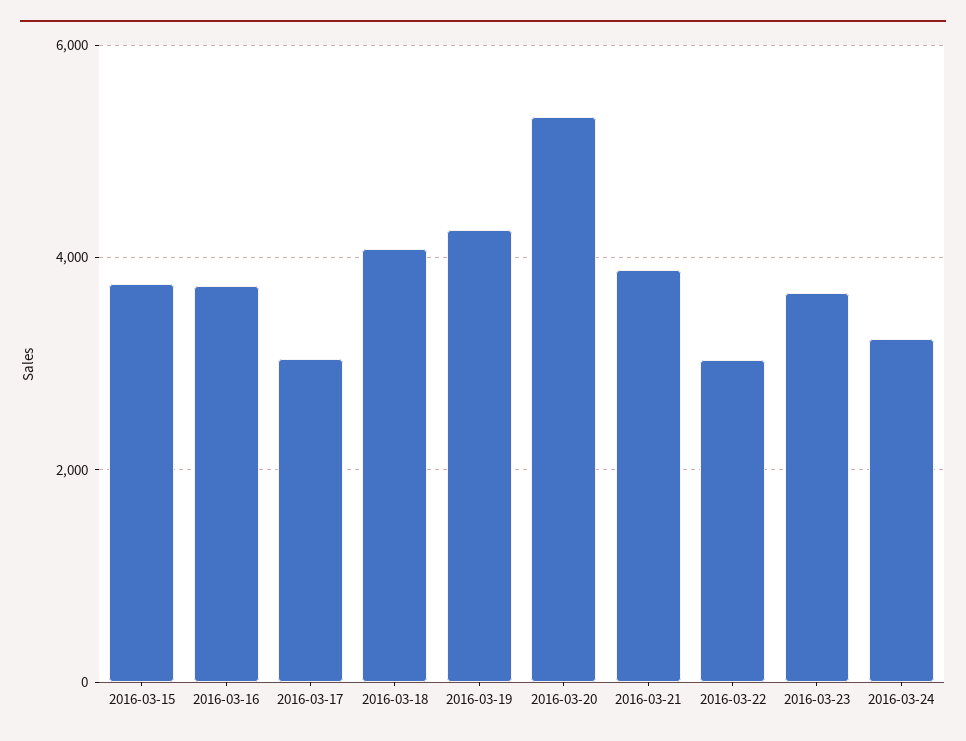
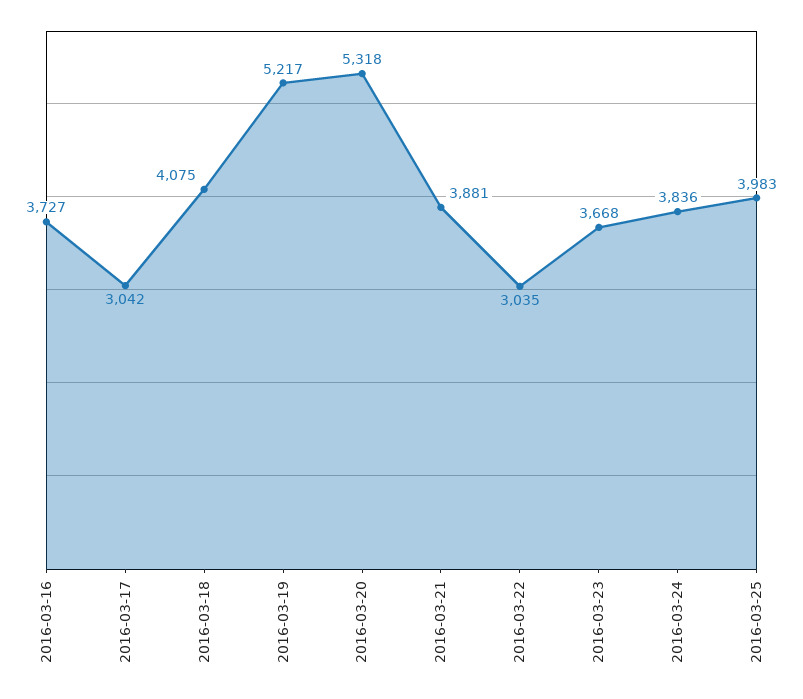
2016-03-15: 3800 -> none
2016-03-19: 4200 -> 5217
2016-03-24: 3200 -> 3836
2016-03-25: none -> 3983

